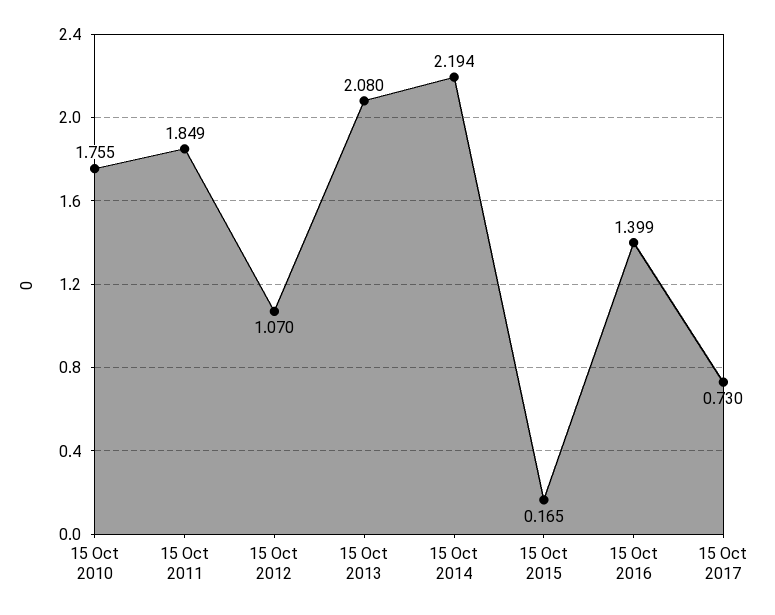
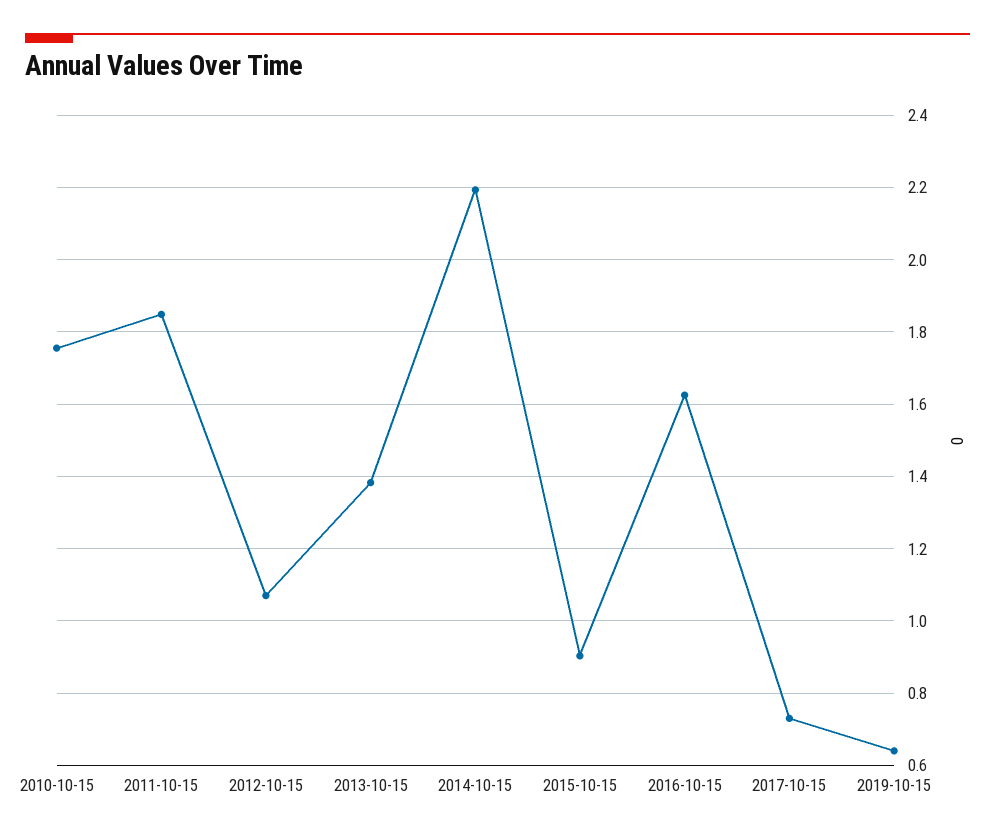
15 Oct 2013: 2.08 -> 1.38
15 Oct 2015: 0.165 -> 0.9
15 Oct 2016: 1.399 -> 1.62
2019-10-15: none -> 0.64

